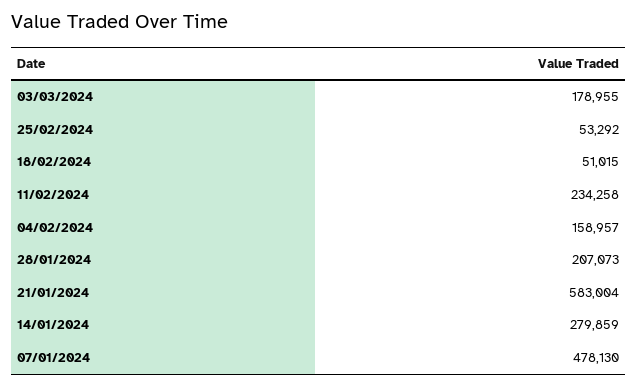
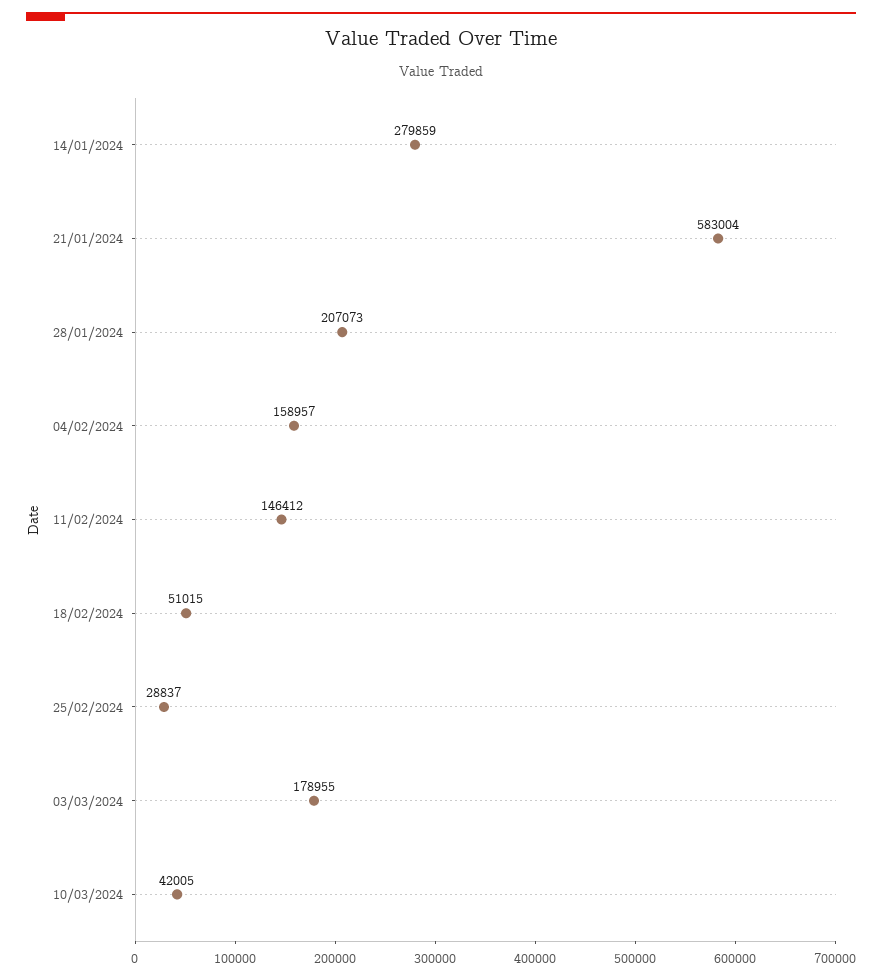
25/02/2024: 53292 -> 28837
11/02/2024: 234258 -> 146412
07/01/2024: 478130 -> none
10/03/2024: none -> 42005

